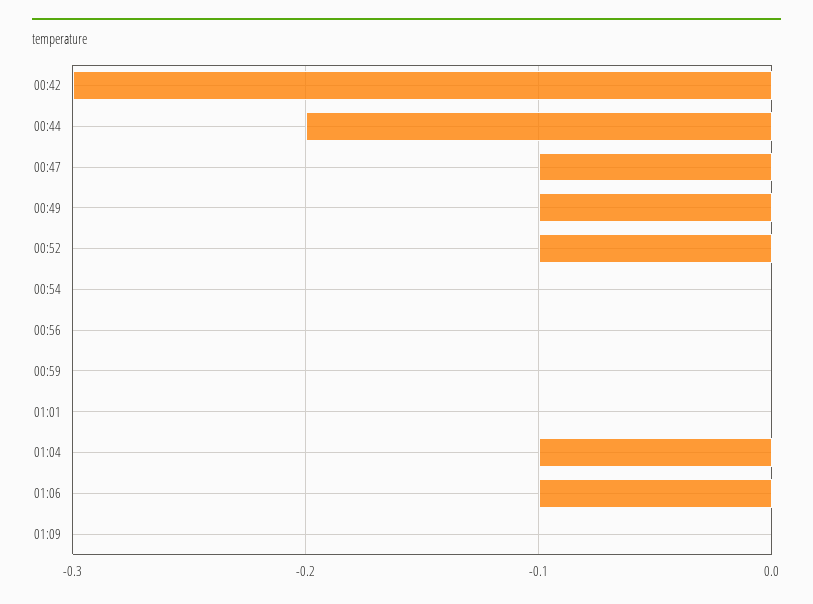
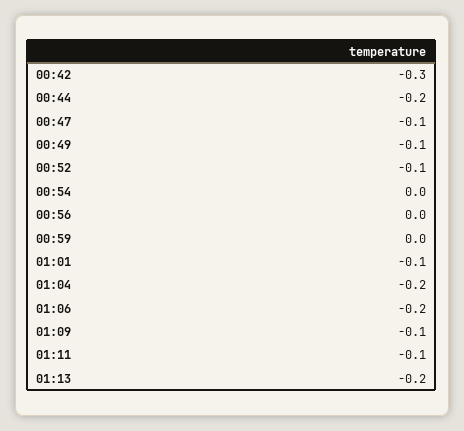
01:01: 0 -> -0.1
01:04: -0.1 -> -0.2
01:06: -0.1 -> -0.2
01:09: 0 -> -0.1
01:11: none -> -0.1
01:13: none -> -0.2

